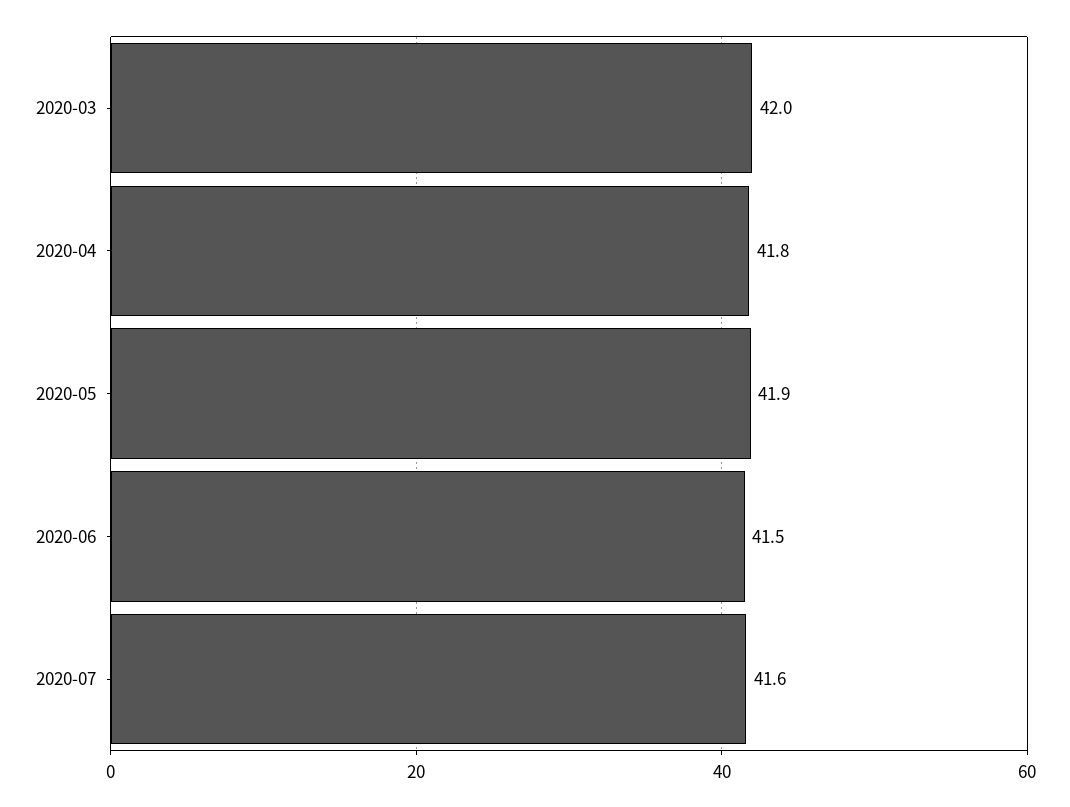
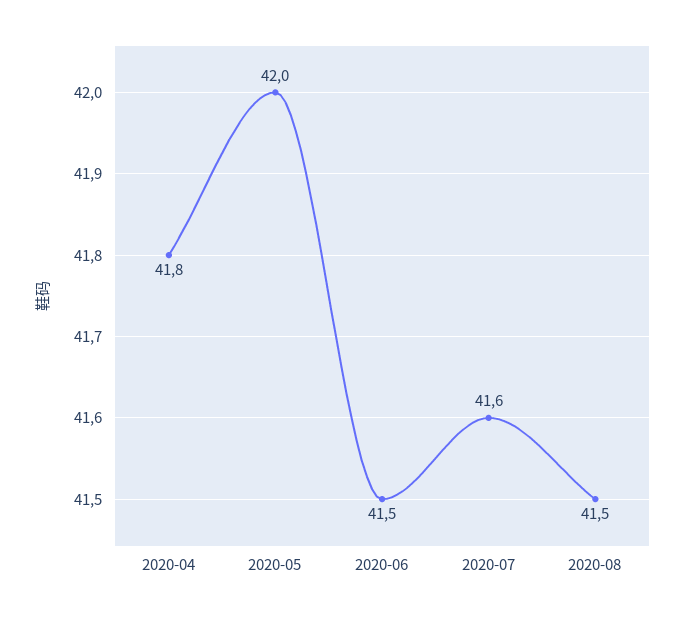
2020-03: 42 -> none
2020-05: 41.9 -> 42
2020-08: none -> 41.5

